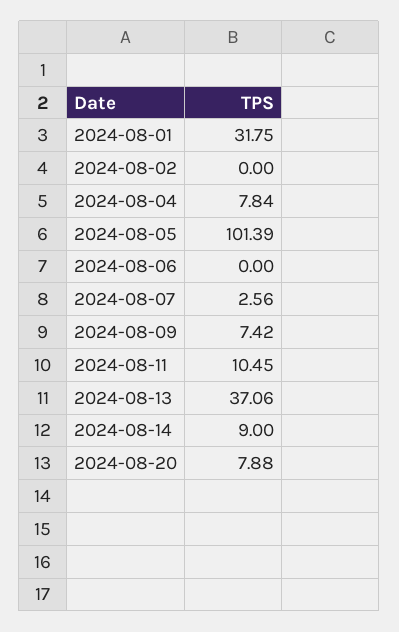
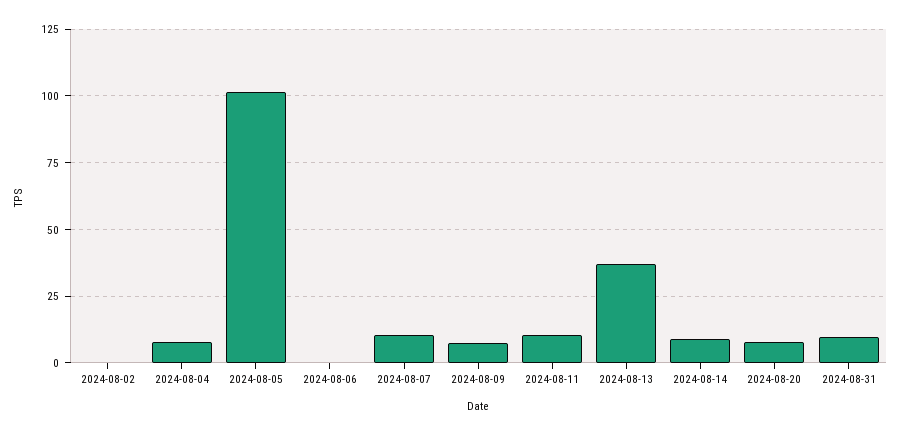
2024-08-01: 31.75 -> none
2024-08-07: 2.56 -> 10
2024-08-31: none -> 10

